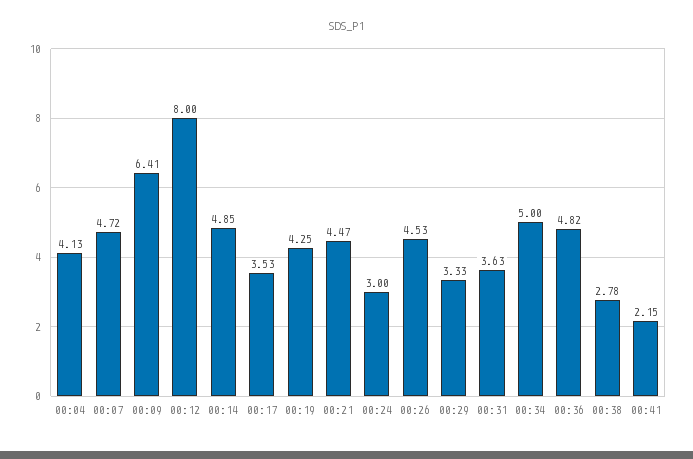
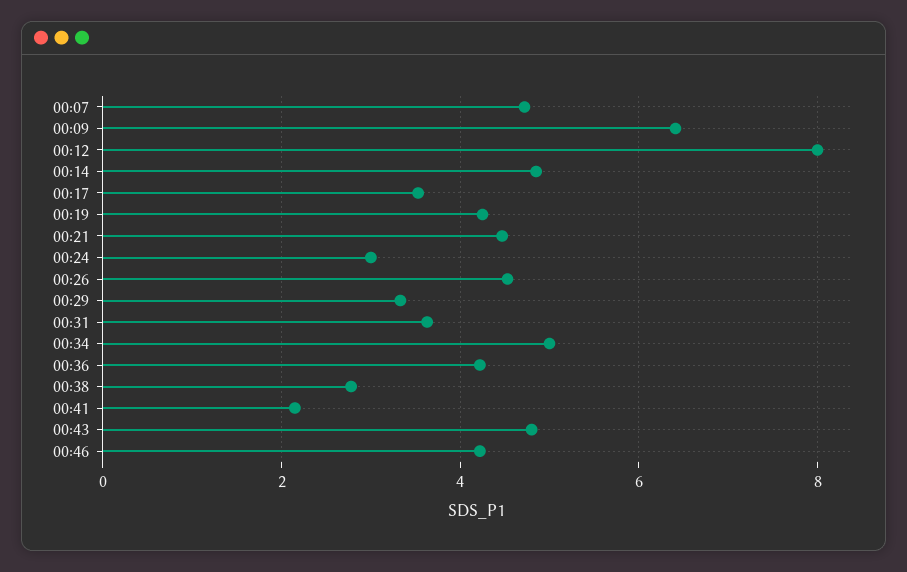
00:04: 4.13 -> none
00:36: 4.82 -> 4.2
00:43: none -> 4.8
00:46: none -> 4.2

